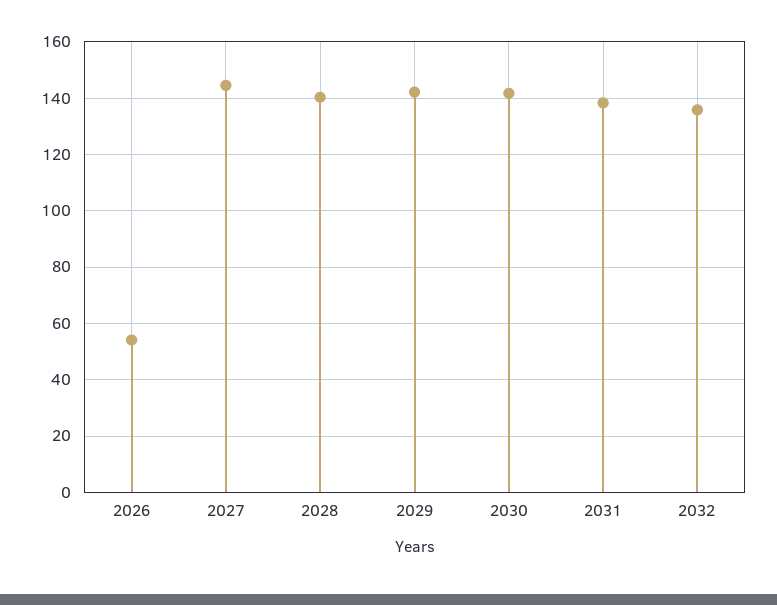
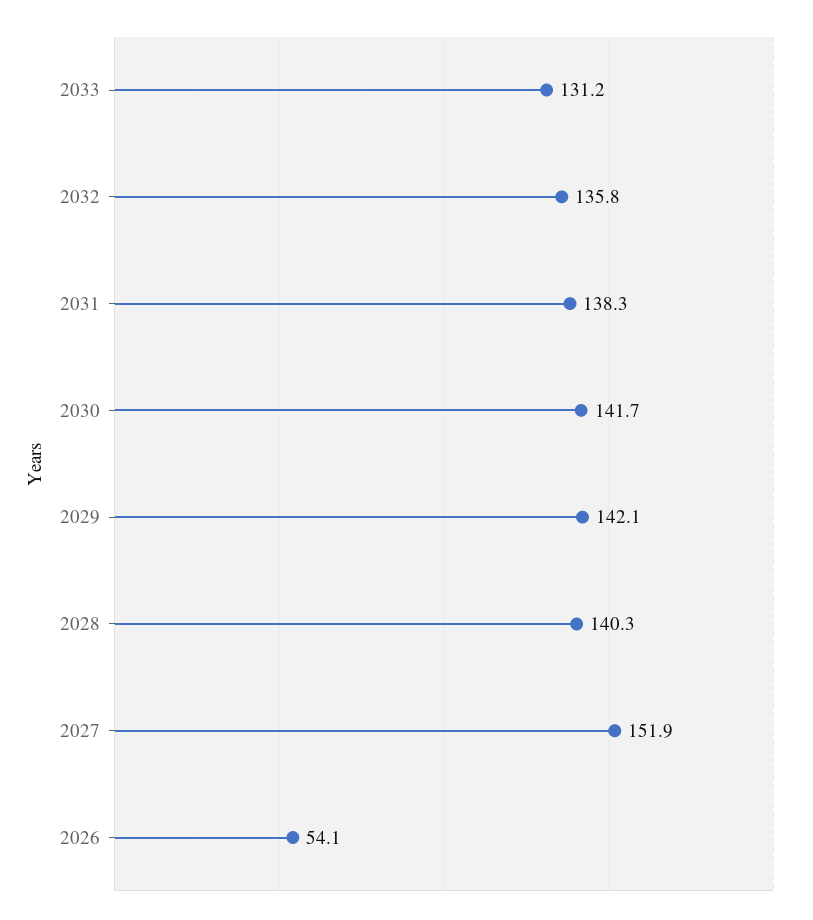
2027: 145 -> 151.9
2033: none -> 131.2

